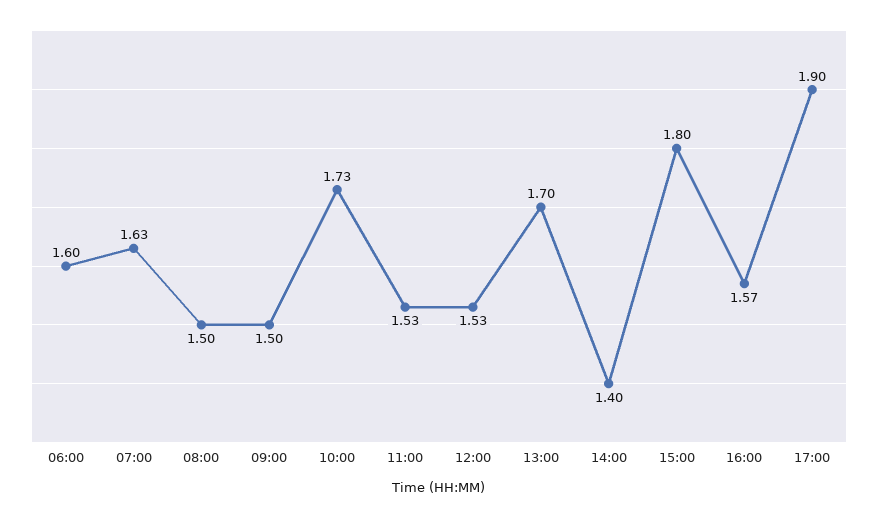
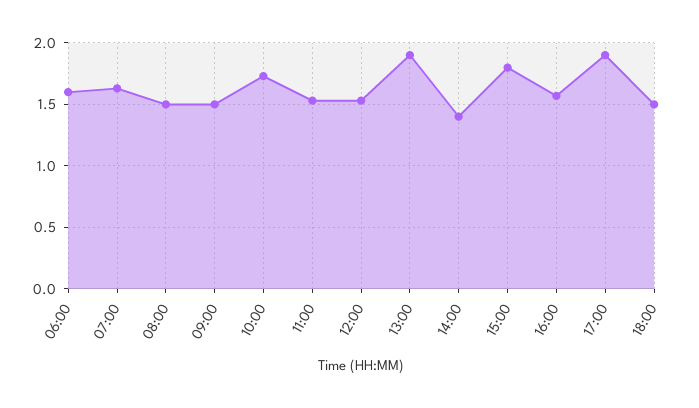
13:00: 1.7 -> 1.9
18:00: none -> 1.5

